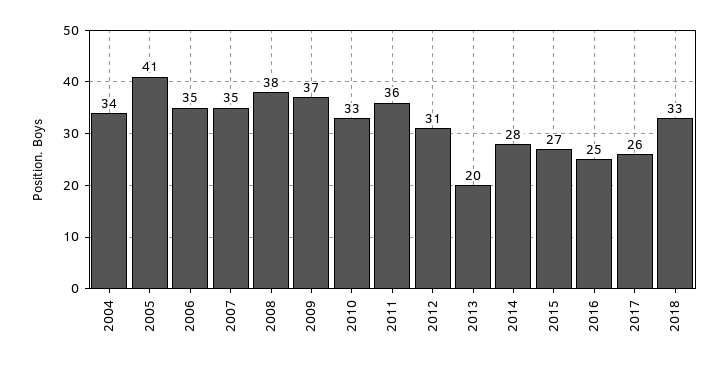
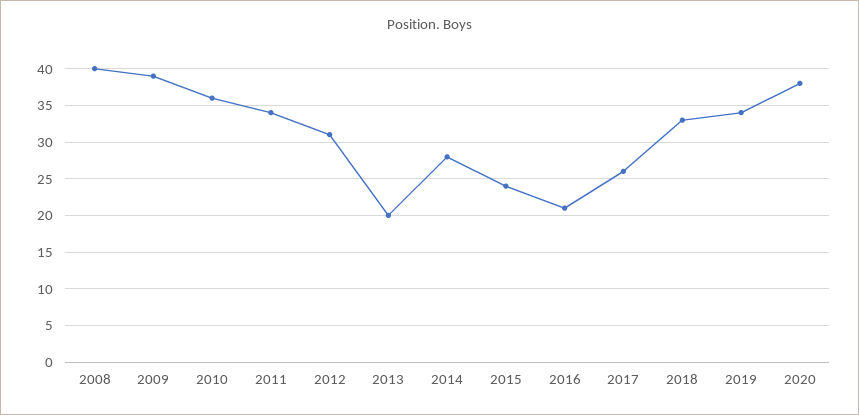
2004: 34 -> none
2005: 41 -> none
2006: 35 -> none
2007: 35 -> none
2008: 38 -> 40
2009: 37 -> 39
2010: 33 -> 36
2011: 36 -> 34
2015: 27 -> 24
2016: 25 -> 21
2019: none -> 34
2020: none -> 38

